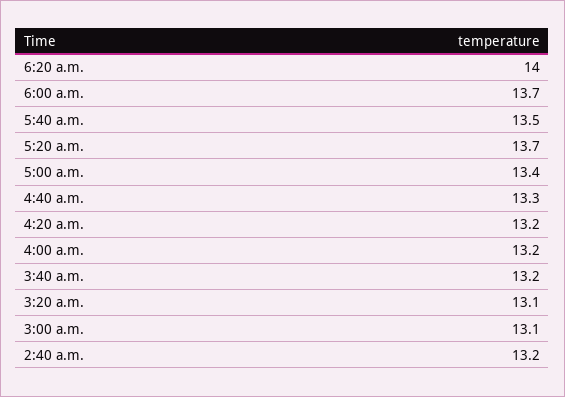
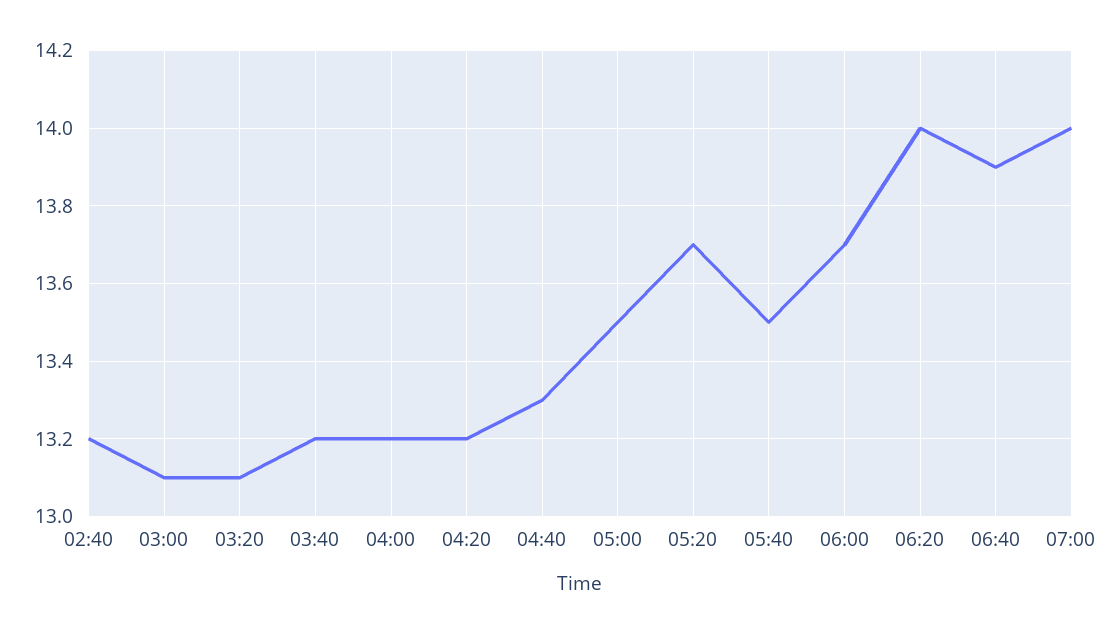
5:00 a.m.: 13.4 -> 13.5
06:40: none -> 13.9
07:00: none -> 14

